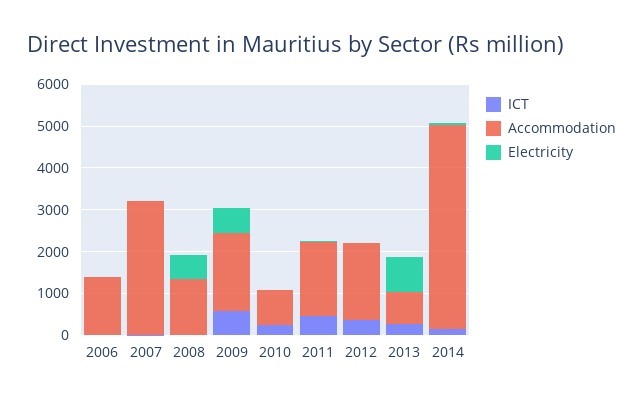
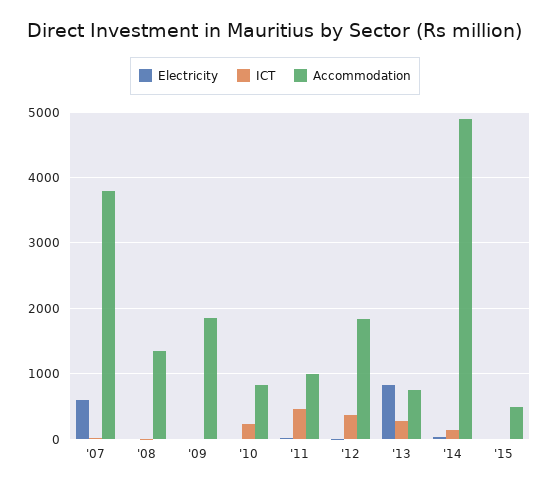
ICT, 2006: 0 -> none
Accommodation, 2006: 1400 -> none
Electricity, 2006: 0 -> none
Accommodation, 2007: 3200 -> 3800
Electricity, 2007: 0 -> 600
Electricity, 2008: 600 -> 0
ICT, 2009: 600 -> 0
Electricity, 2009: 600 -> 0
Accommodation, 2011: 1800 -> 1000
Electricity, '15: none -> 0
ICT, '15: none -> 0
Accommodation, '15: none -> 500

